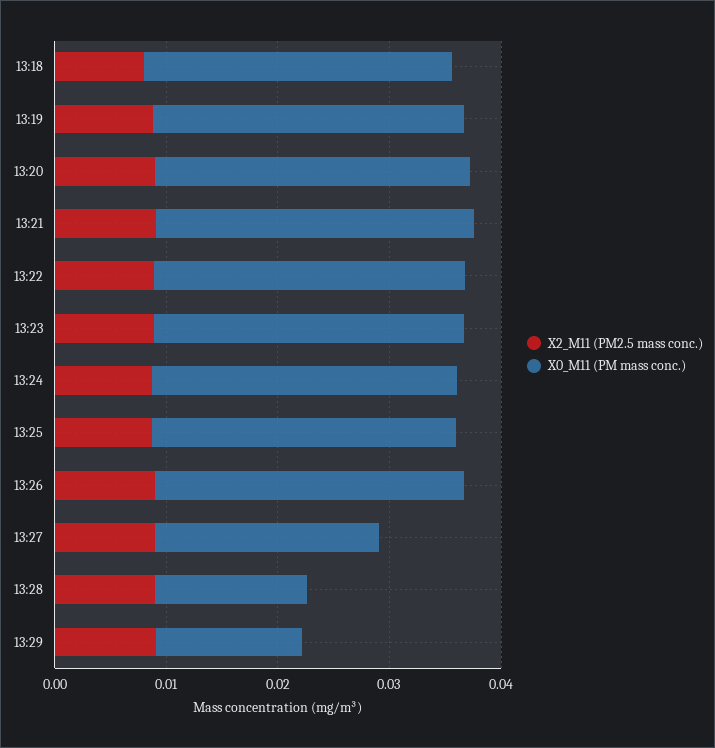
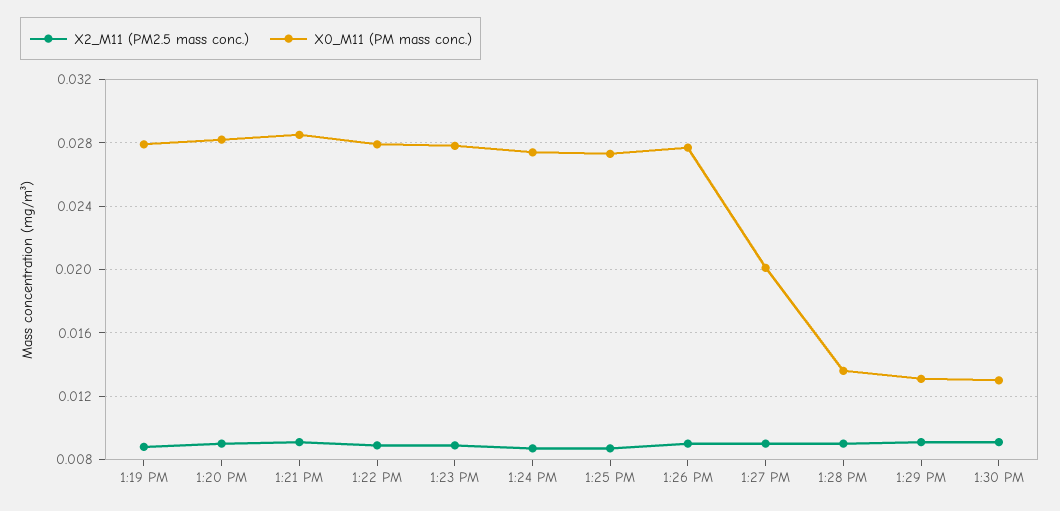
X2_M11 (PM2.5 mass conc.), 13:18: 0.008 -> none
X0_M11 (PM mass conc.), 13:18: 0.028 -> none
X2_M11 (PM2.5 mass conc.), 1:30 PM: none -> 0.009
X0_M11 (PM mass conc.), 1:30 PM: none -> 0.013

